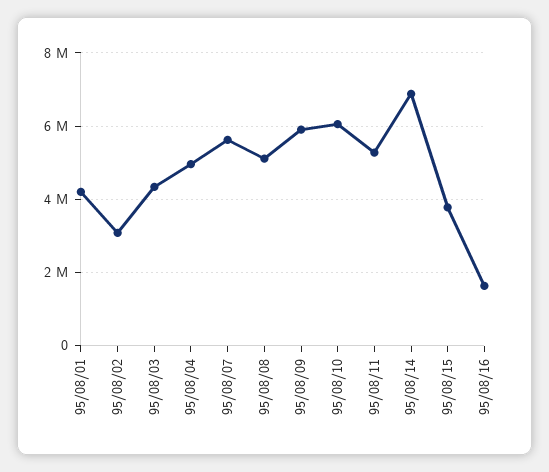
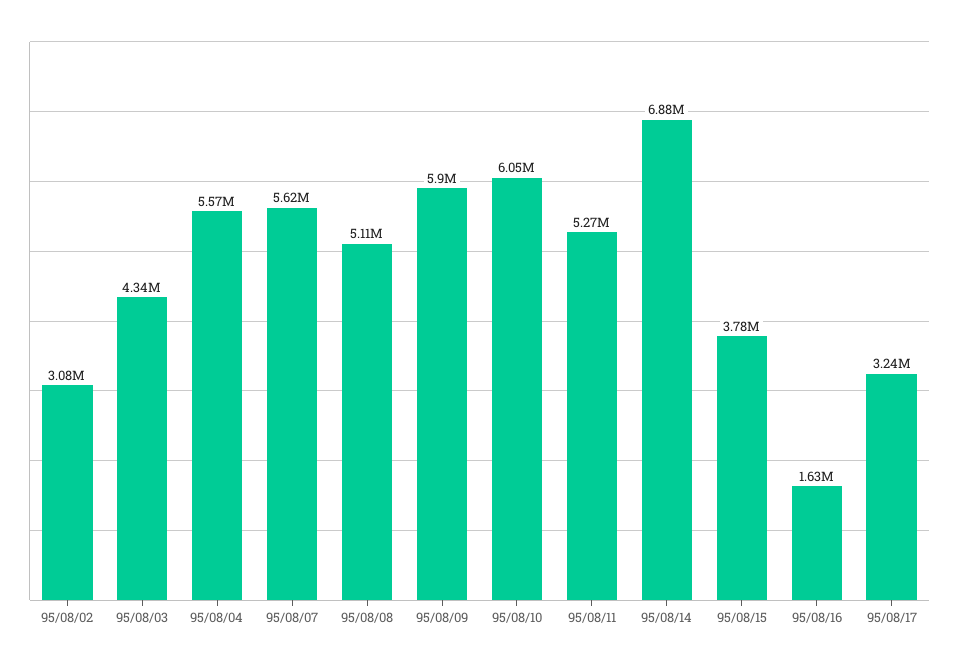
95/08/01: 4200000 -> none
95/08/04: 5000000 -> 5570000
95/08/17: none -> 3240000

